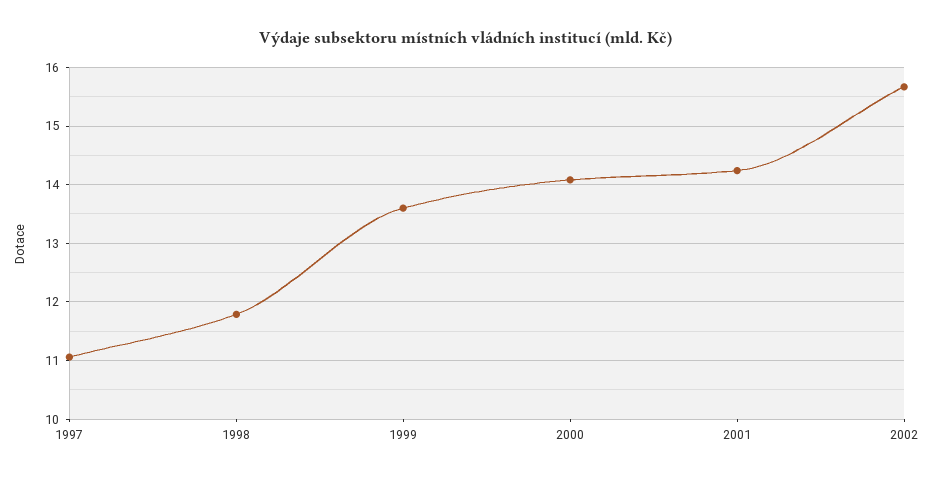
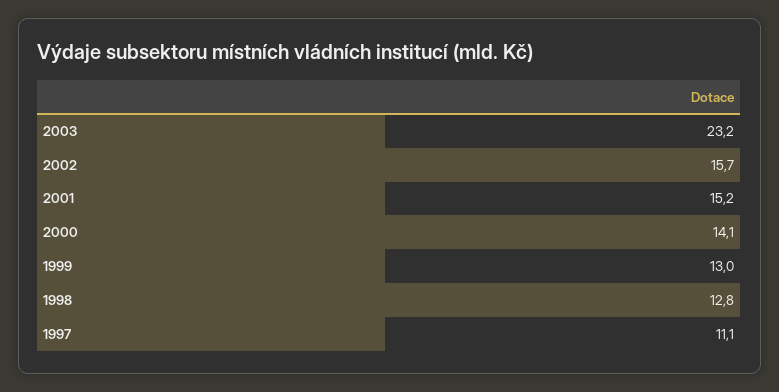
1998: 11.8 -> 12.8
1999: 13.6 -> 13
2001: 14.2 -> 15.2
2003: none -> 23.2

